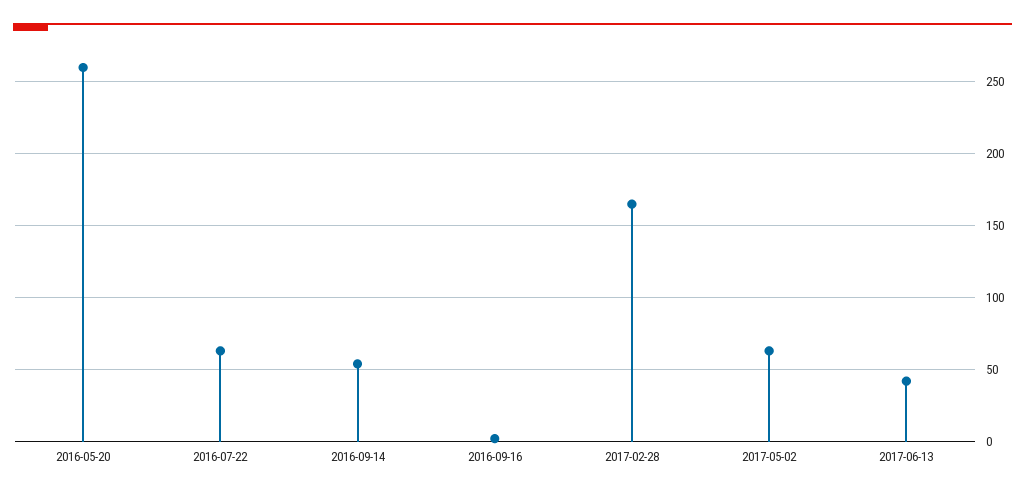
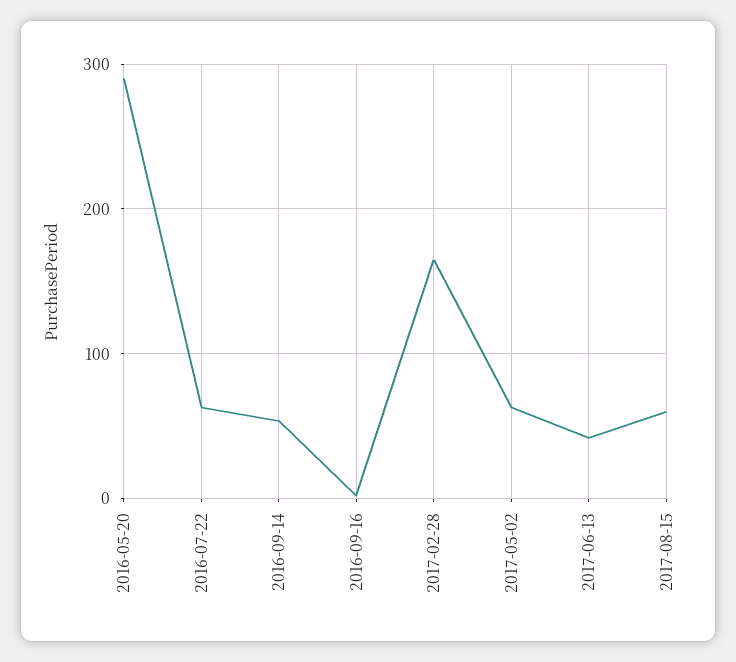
2016-05-20: 260 -> 290
2017-08-15: none -> 60

